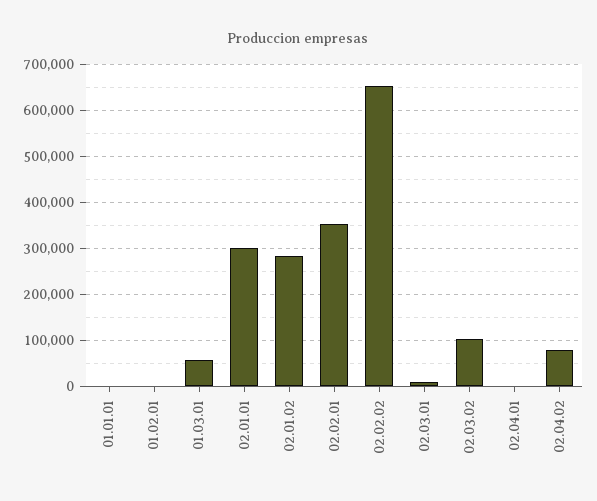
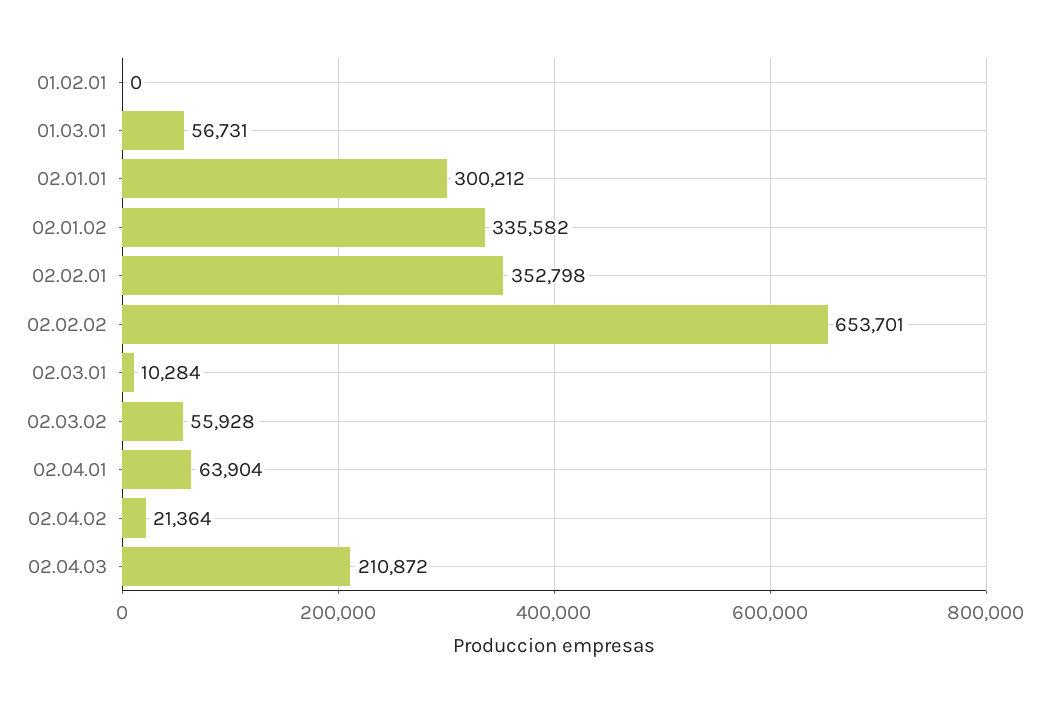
01.01.01: 0 -> none
02.01.02: 280000 -> 335582
02.03.02: 100000 -> 55928
02.04.01: 0 -> 63904
02.04.02: 80000 -> 21364
02.04.03: none -> 210872

